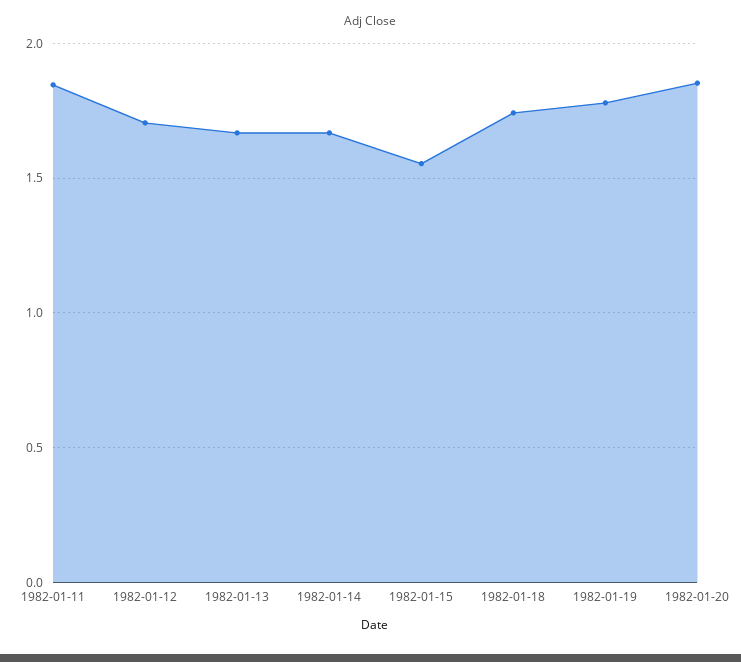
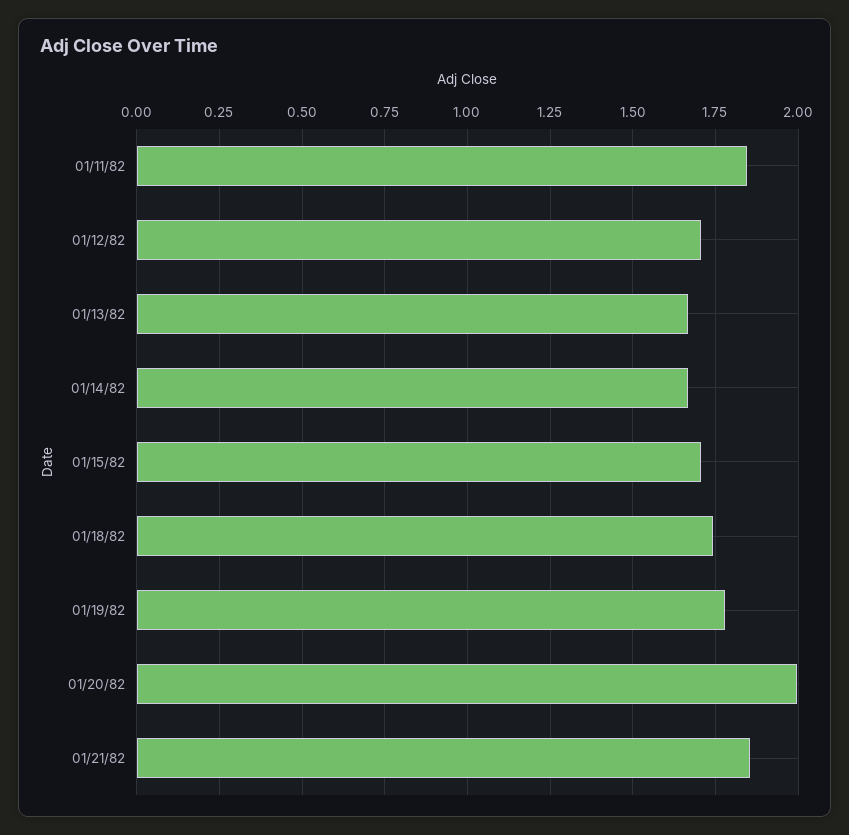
1982-01-15: 1.55 -> 1.7
1982-01-20: 1.85 -> 2
01/21/82: none -> 1.85

